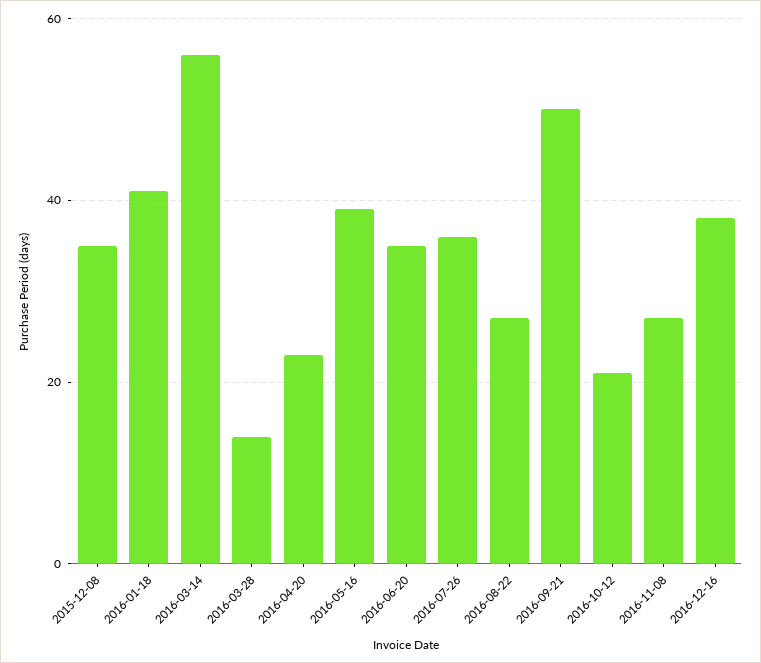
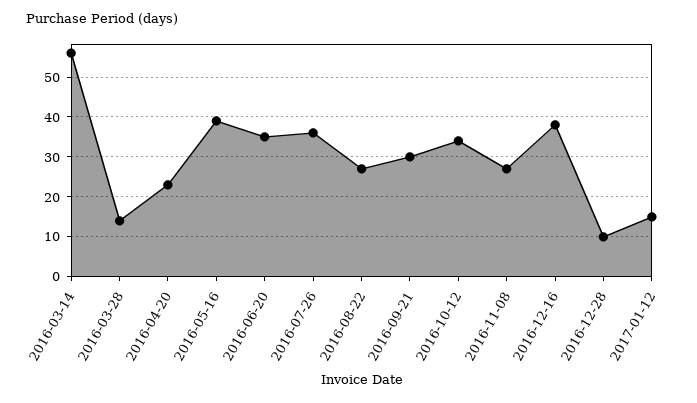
2015-12-08: 35 -> none
2016-01-18: 40 -> none
2016-09-21: 50 -> 30
2016-10-12: 20 -> 35
2016-12-28: none -> 10
2017-01-12: none -> 15

